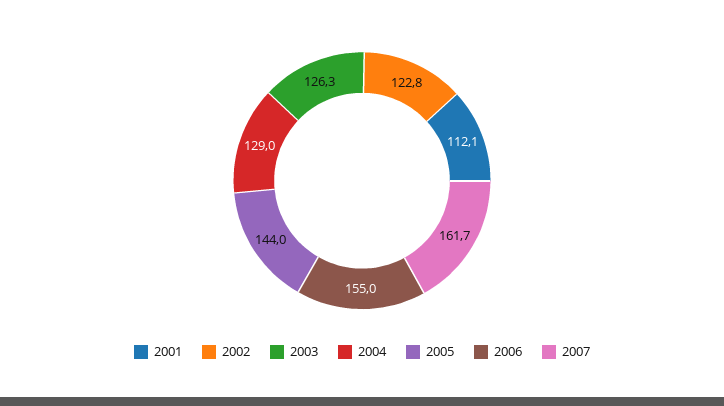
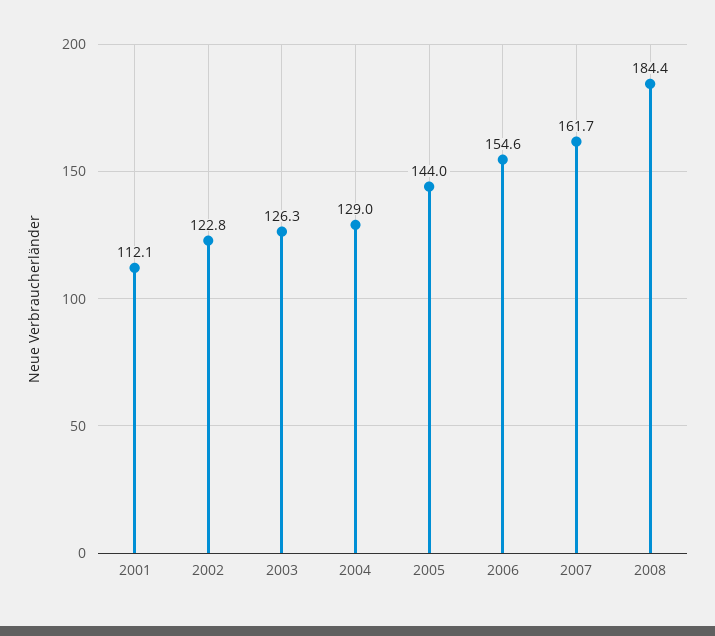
2006: 155 -> 154.6
2008: none -> 184.4

